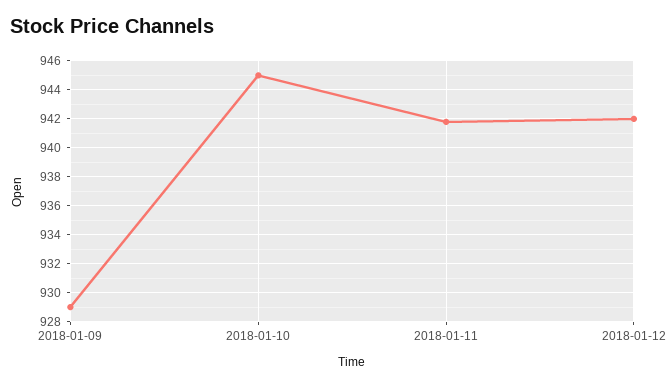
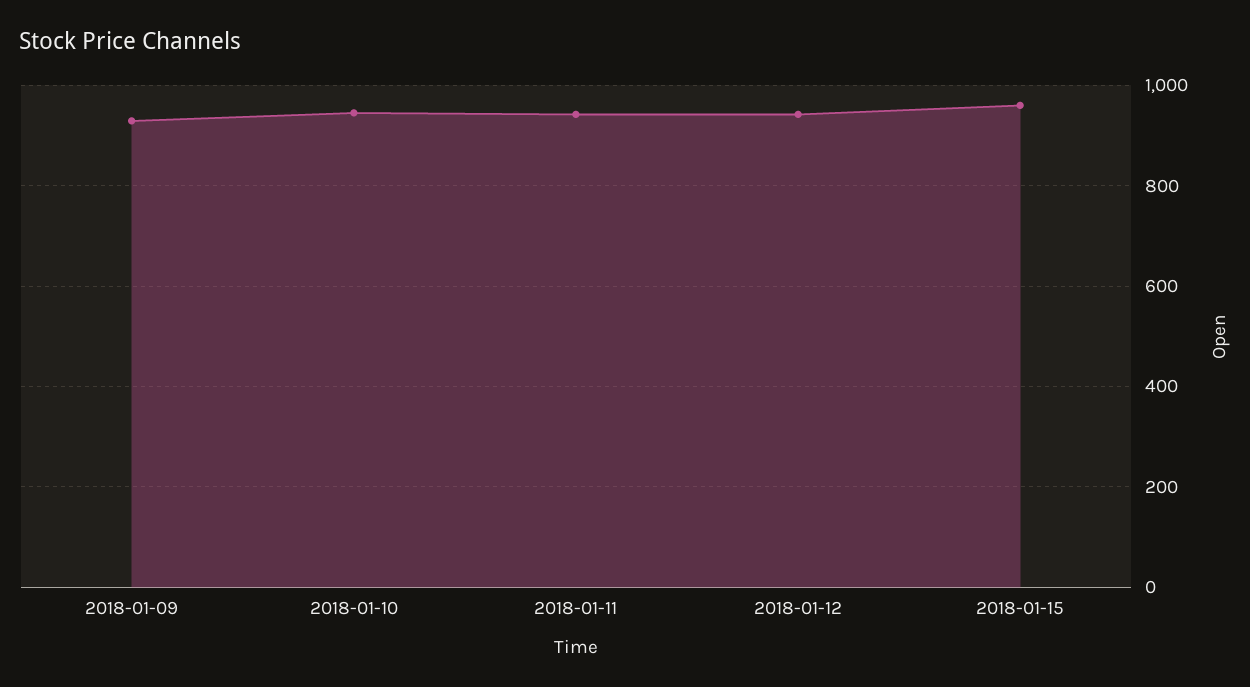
2018-01-15: none -> 960

